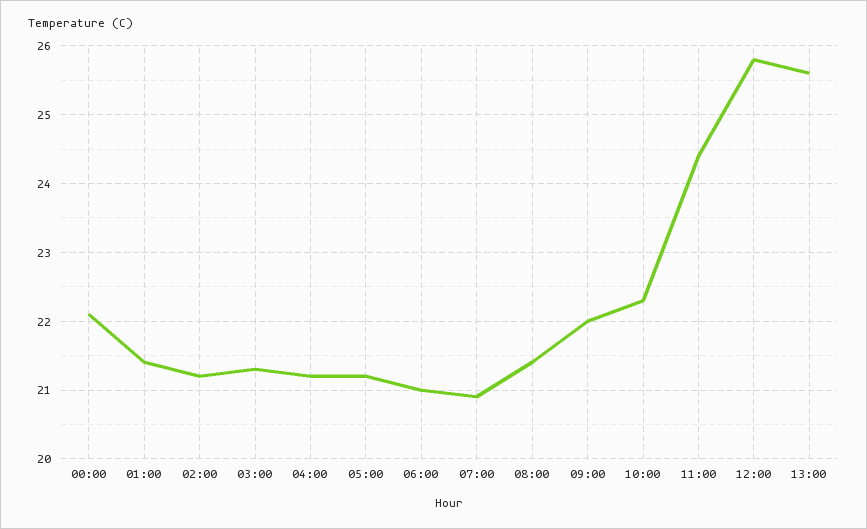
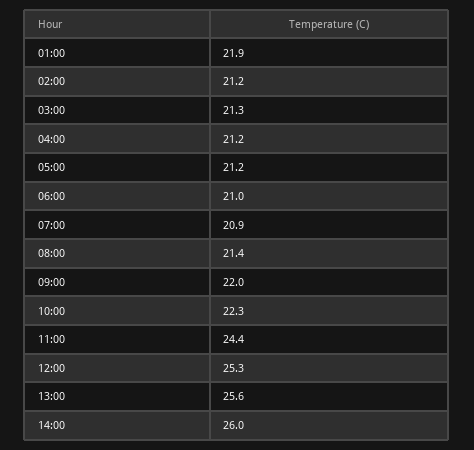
00:00: 22.1 -> none
01:00: 21.4 -> 21.9
12:00: 25.8 -> 25.3
14:00: none -> 26

